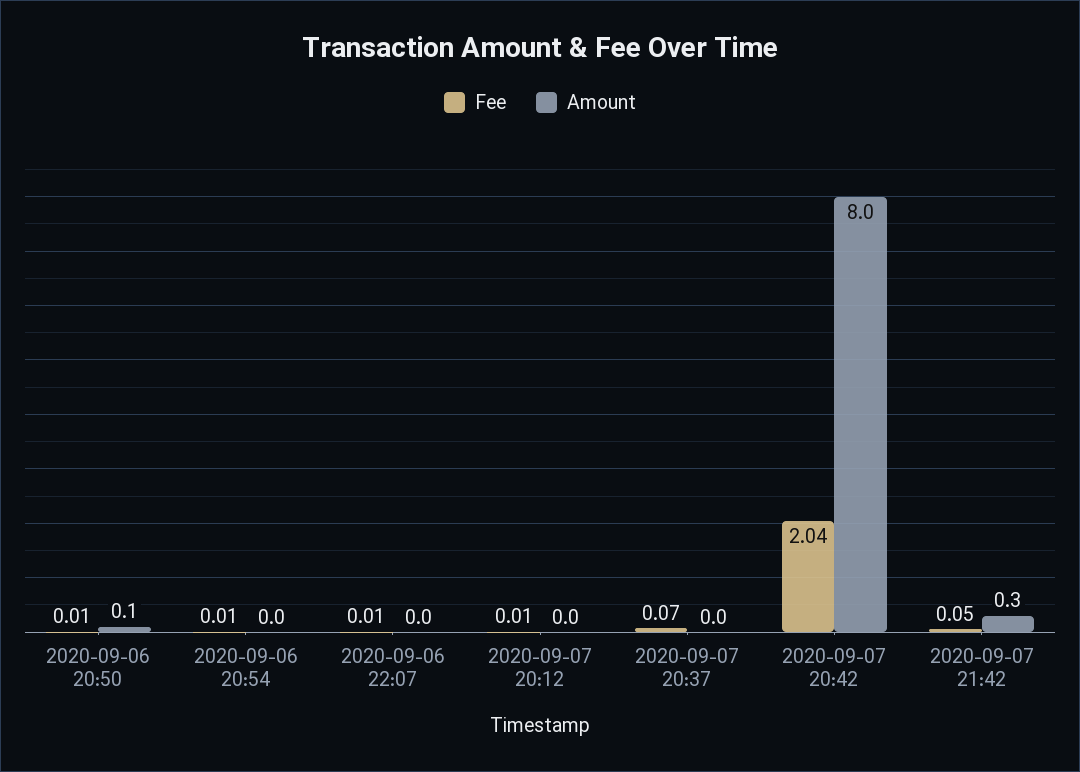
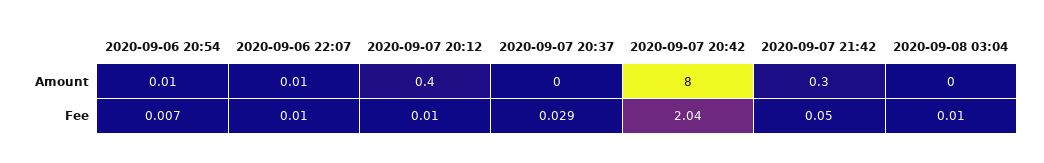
Fee, 2020-09-06 20:50: 0.01 -> none
Amount, 2020-09-06 20:50: 0.1 -> none
Amount, 2020-09-07 20:12: 0 -> 0.4
Fee, 2020-09-07 20:37: 0.07 -> 0.029
Amount, 2020-09-08 03:04: none -> 0
Fee, 2020-09-08 03:04: none -> 0.01

